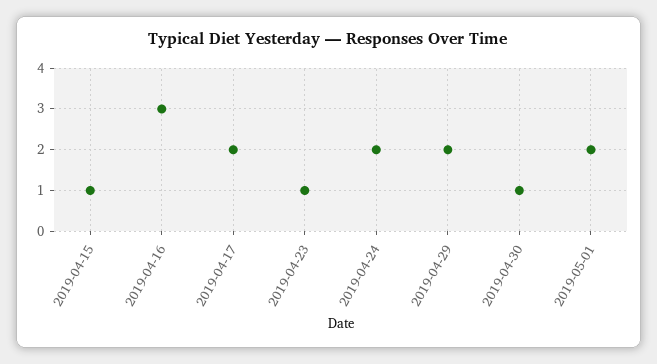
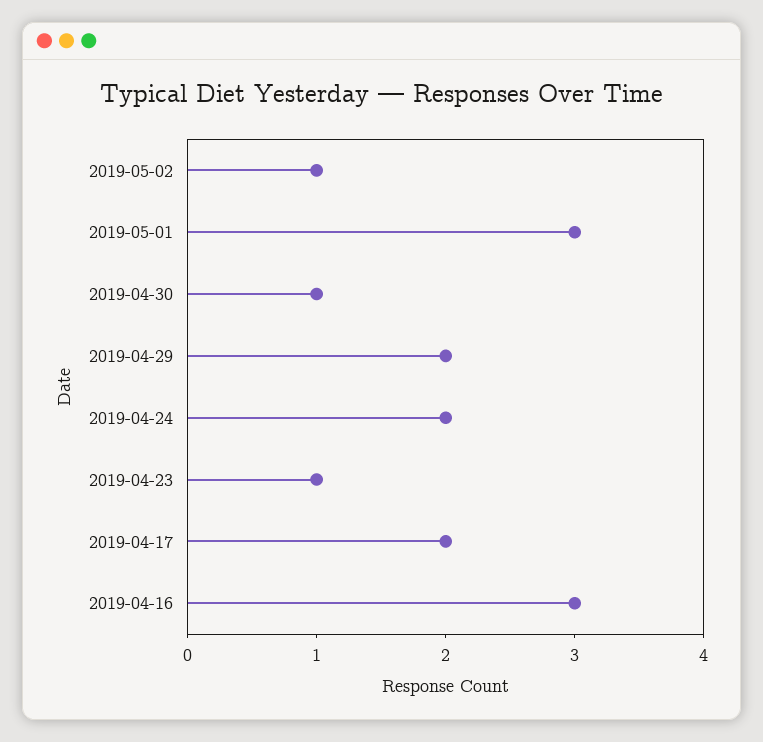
2019-04-15: 1 -> none
2019-05-01: 2 -> 3
2019-05-02: none -> 1

